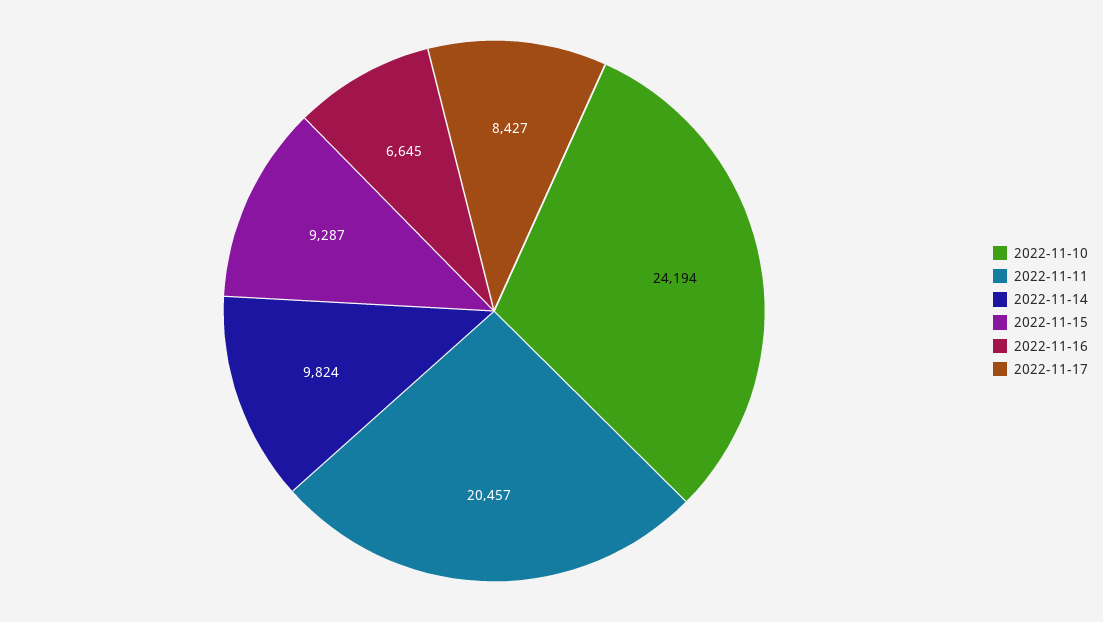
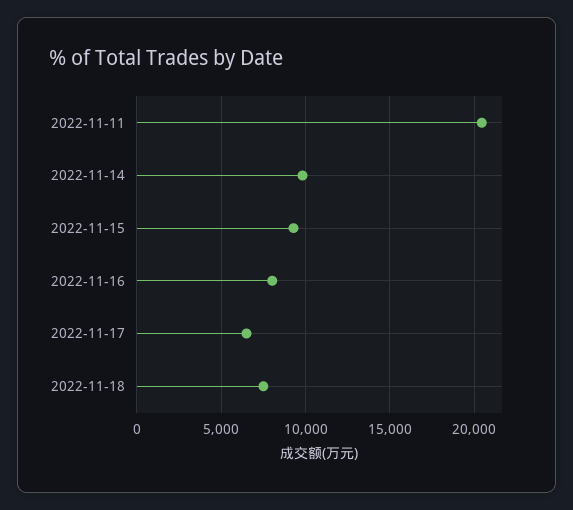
2022-11-10: 24194 -> none
2022-11-16: 6645 -> 8000
2022-11-17: 8427 -> 6500
2022-11-18: none -> 7500

